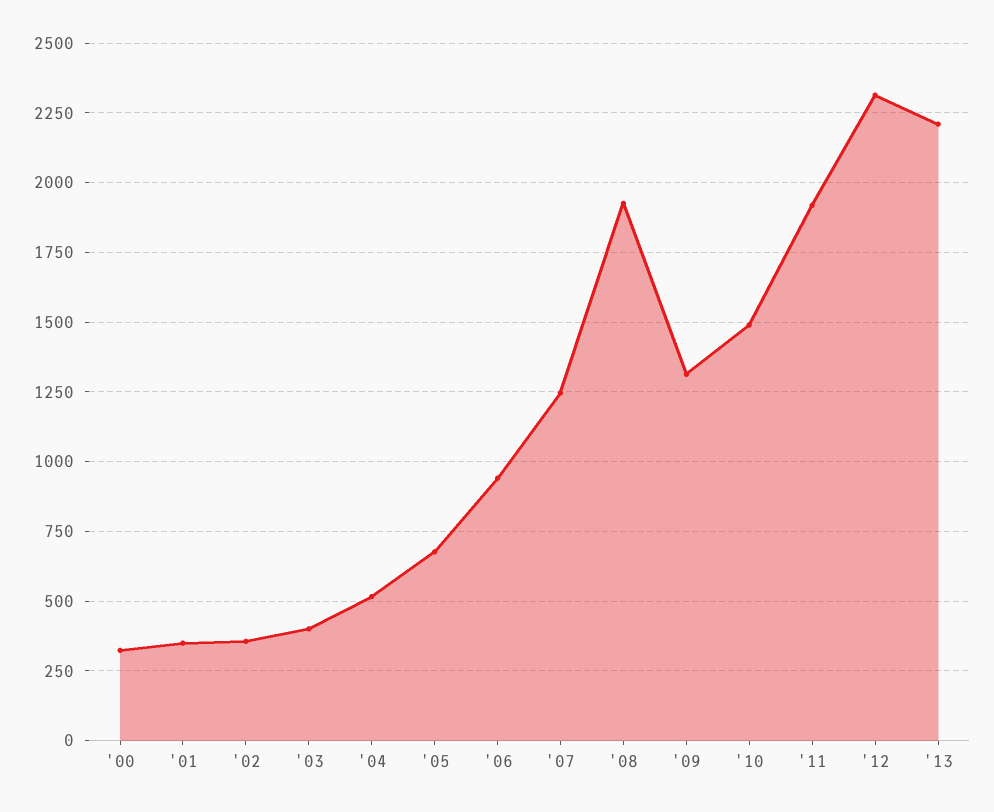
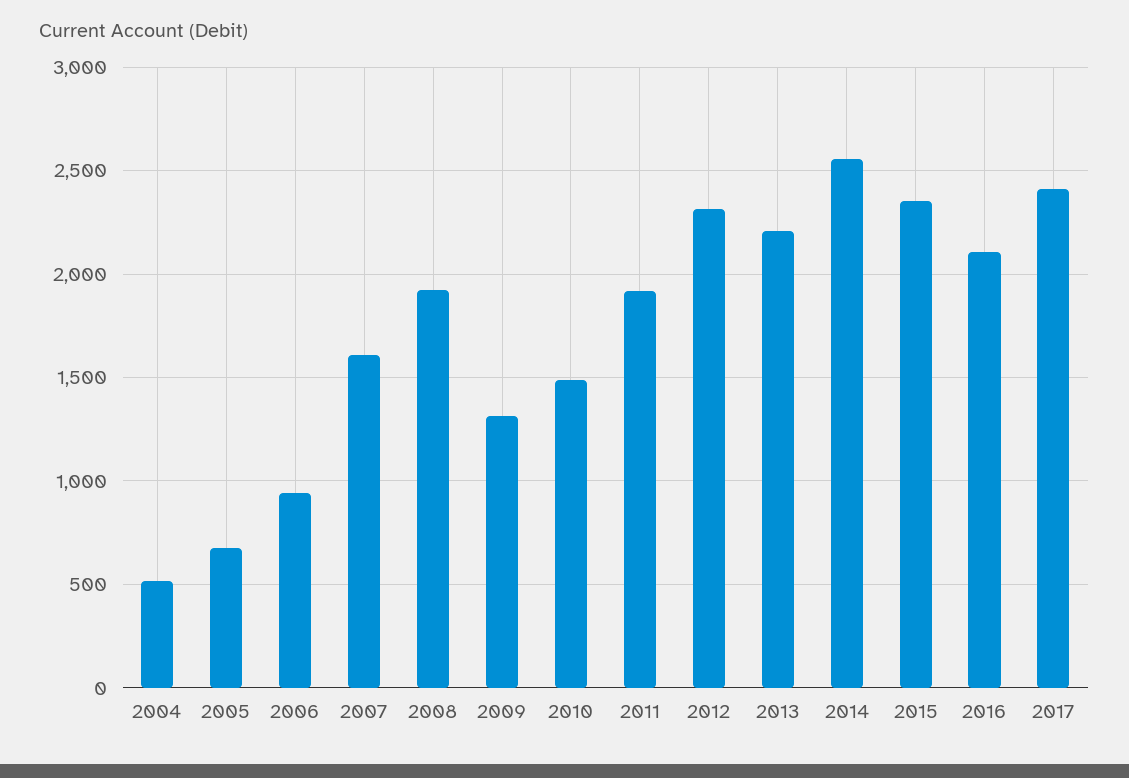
'00: 325 -> none
'01: 350 -> none
'02: 350 -> none
'03: 400 -> none
'07: 1250 -> 1600
2014: none -> 2550
2015: none -> 2350
2016: none -> 2100
2017: none -> 2400

